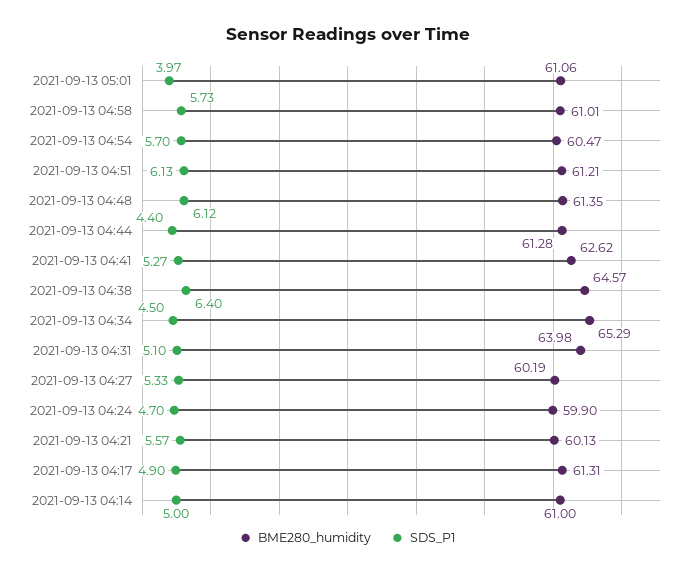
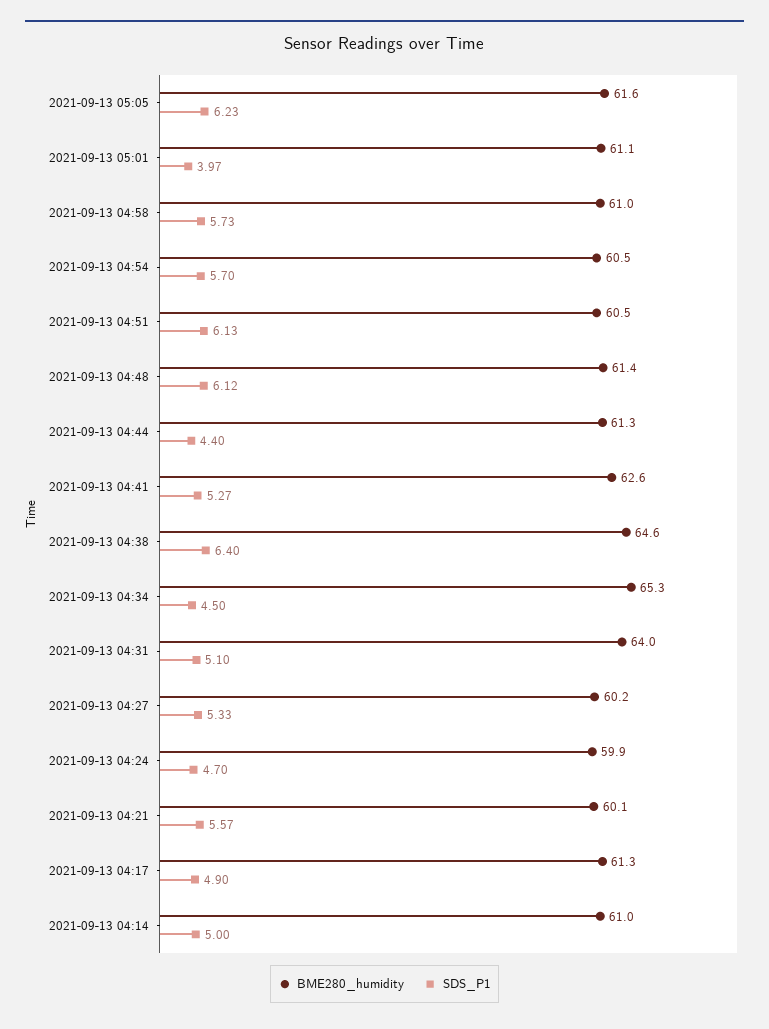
BME280_humidity, 2021-09-13 04:51: 61.21 -> 60.5
BME280_humidity, 2021-09-13 05:05: none -> 61.6
SDS_P1, 2021-09-13 05:05: none -> 6.23

